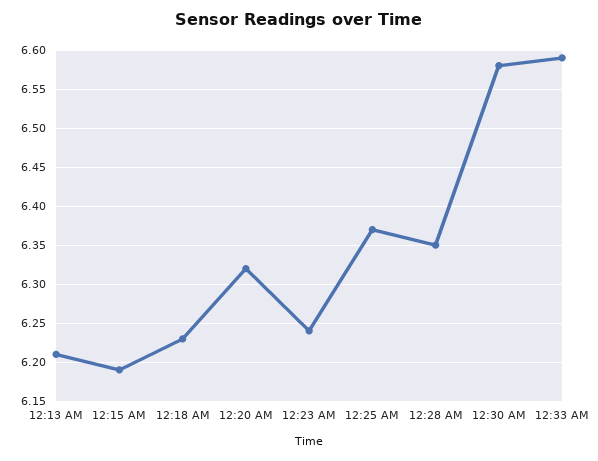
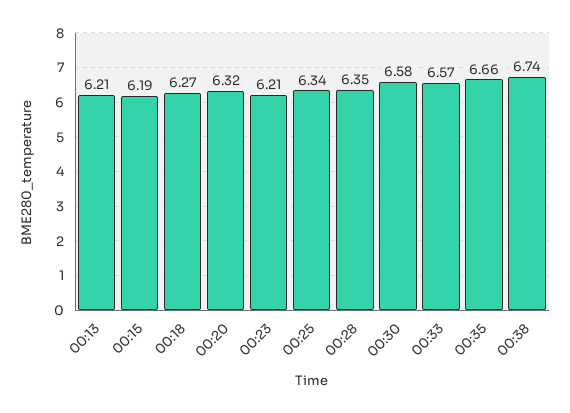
12:18 AM: 6.23 -> 6.27
12:23 AM: 6.24 -> 6.21
12:25 AM: 6.37 -> 6.34
12:33 AM: 6.59 -> 6.57
00:35: none -> 6.66
00:38: none -> 6.74

